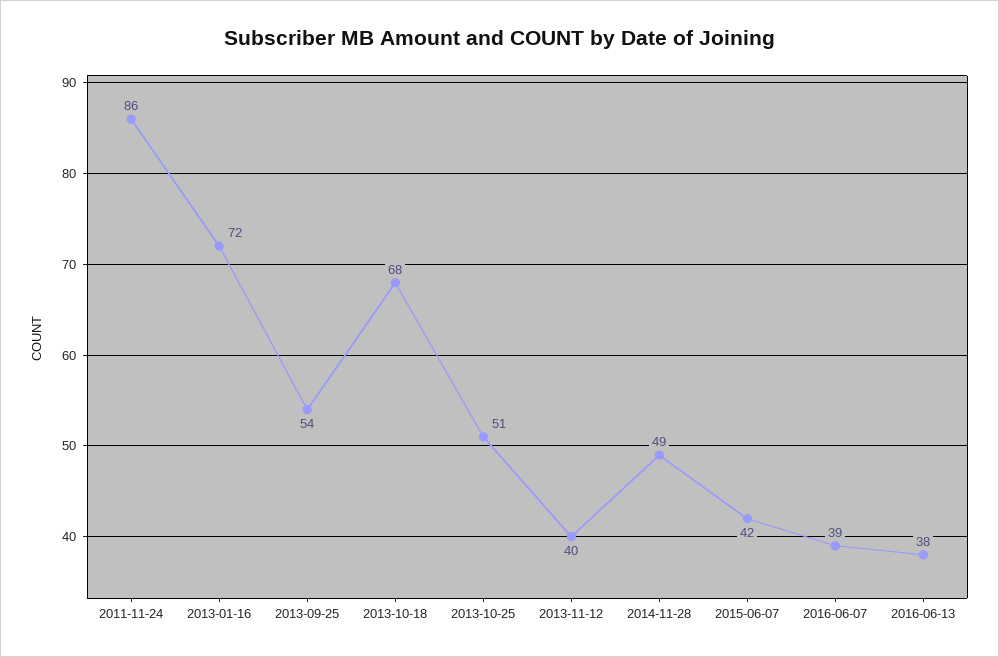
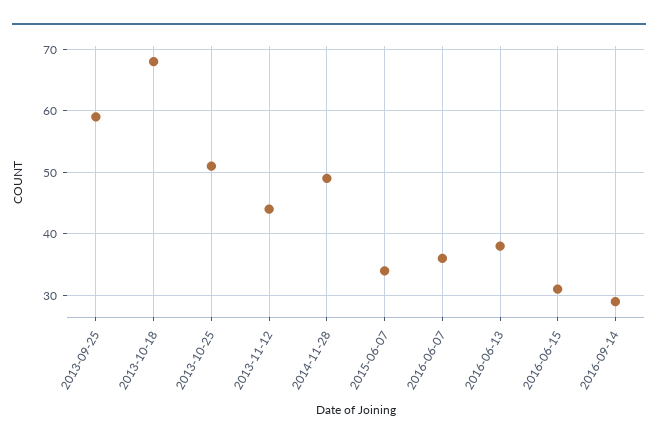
2011-11-24: 86 -> none
2013-01-16: 72 -> none
2013-09-25: 54 -> 59
2013-11-12: 40 -> 44
2015-06-07: 42 -> 34
2016-06-07: 39 -> 36
2016-06-15: none -> 31
2016-09-14: none -> 29

